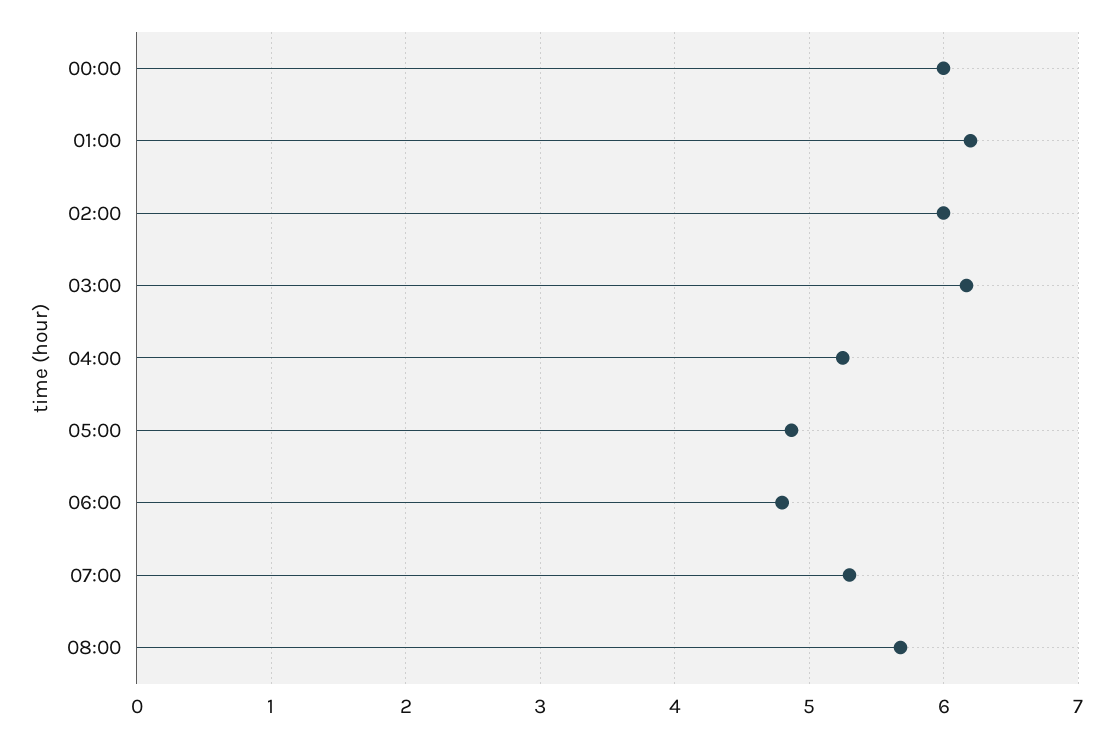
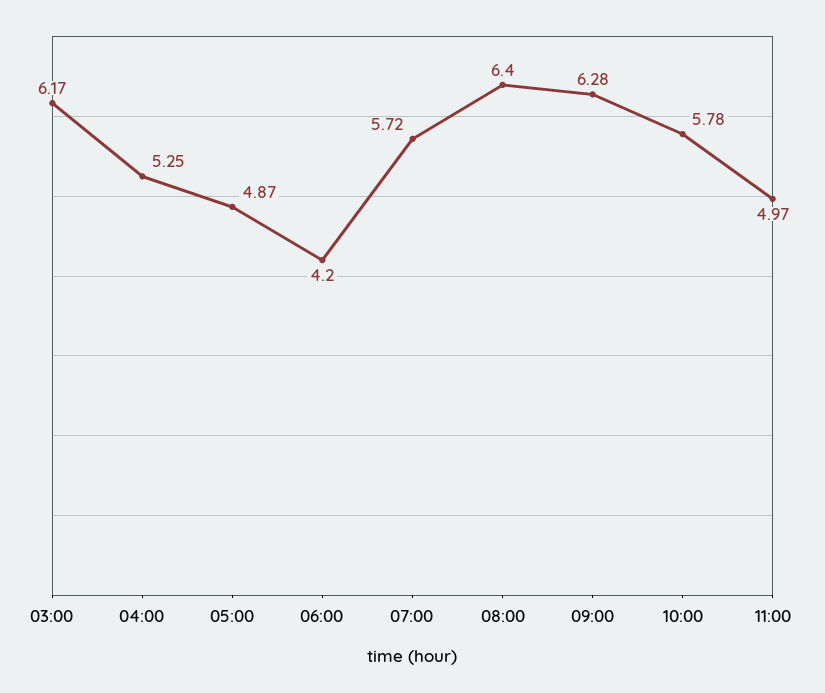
00:00: 6 -> none
01:00: 6.2 -> none
02:00: 6 -> none
06:00: 4.8 -> 4.2
07:00: 5.3 -> 5.72
08:00: 5.7 -> 6.4
09:00: none -> 6.28
10:00: none -> 5.78
11:00: none -> 4.97

